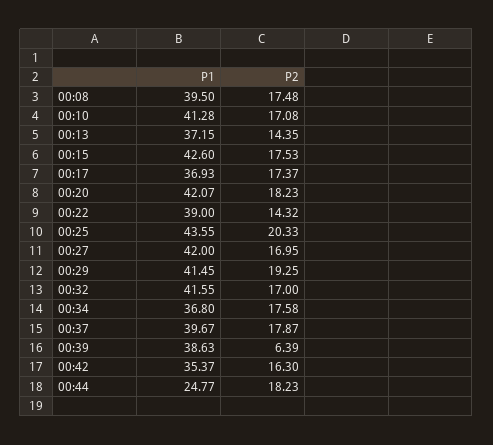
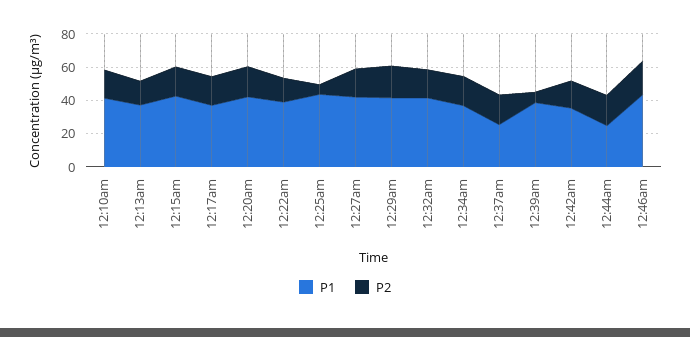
P1, 00:08: 39.5 -> none
P2, 00:08: 17.48 -> none
P2, 00:25: 20.33 -> 5
P1, 00:37: 39.67 -> 25
P1, 12:46am: none -> 45
P2, 12:46am: none -> 20

